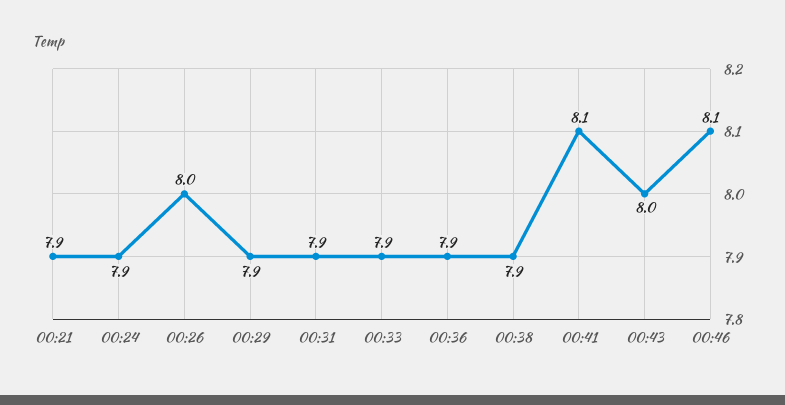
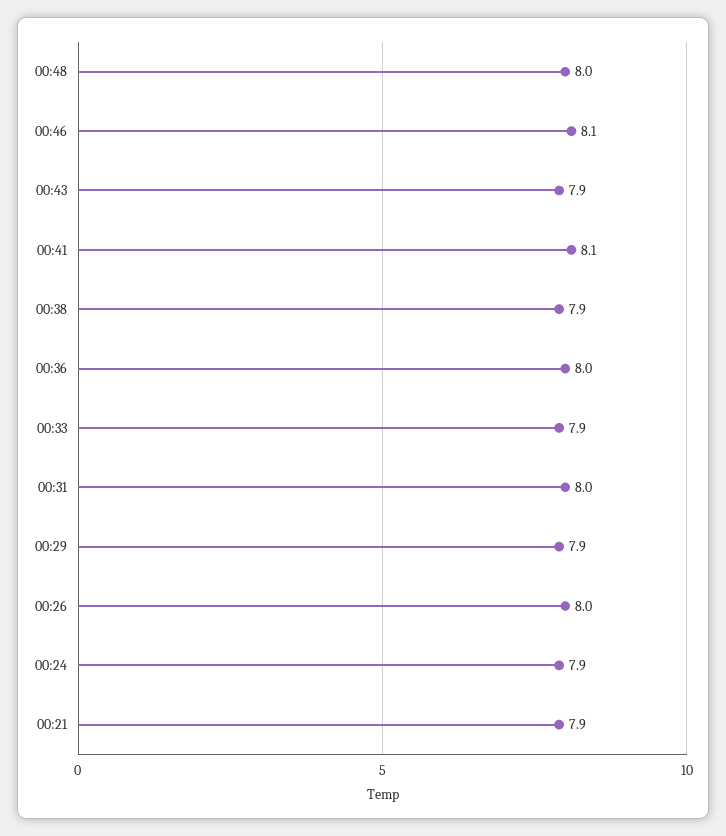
00:31: 7.9 -> 8
00:36: 7.9 -> 8
00:43: 8 -> 7.9
00:48: none -> 8

